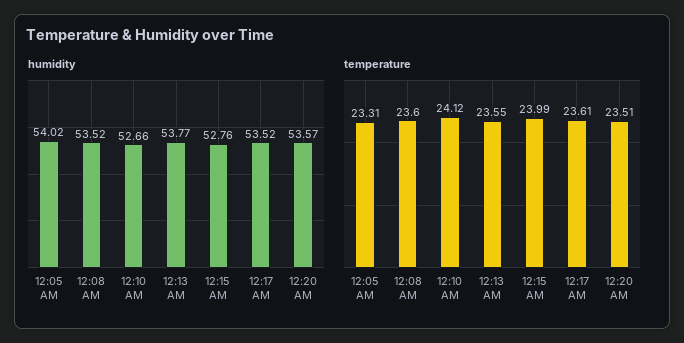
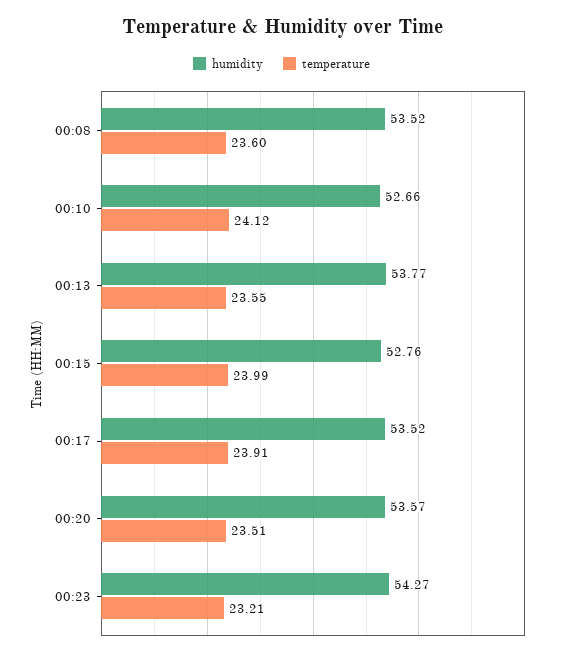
humidity, 12:05 AM: 54.02 -> none
temperature, 12:05 AM: 23.31 -> none
temperature, 12:17 AM: 23.61 -> 23.91
humidity, 00:23: none -> 54.27
temperature, 00:23: none -> 23.21

